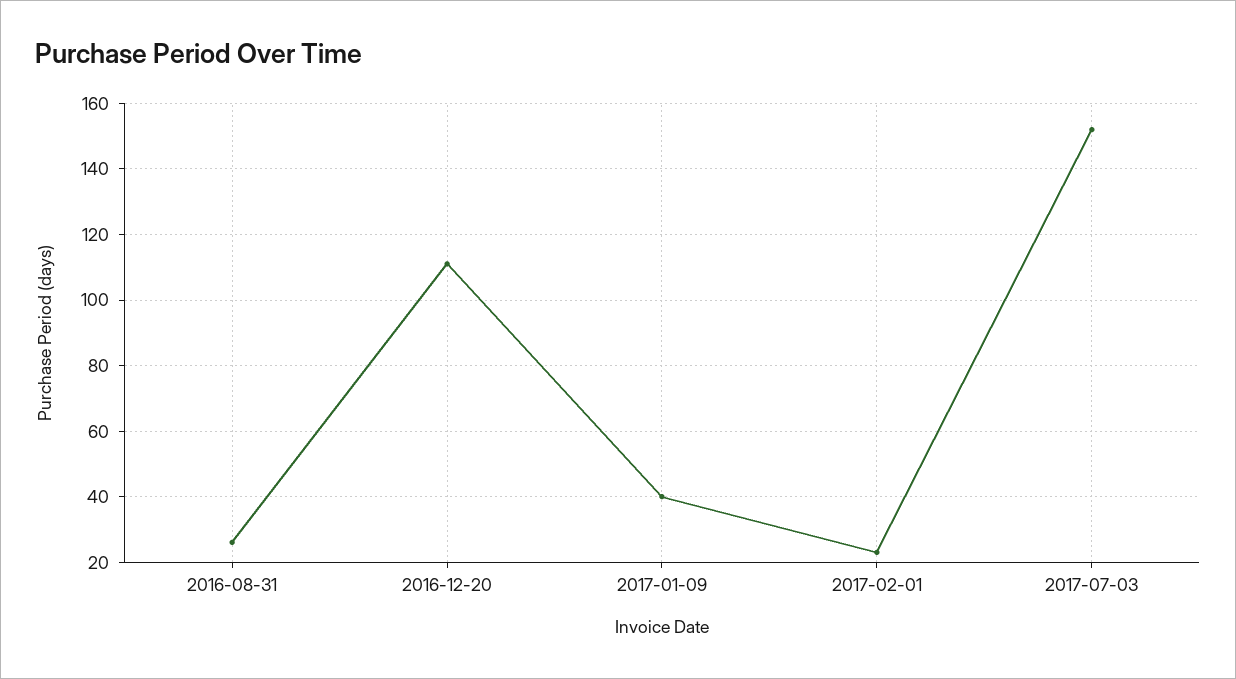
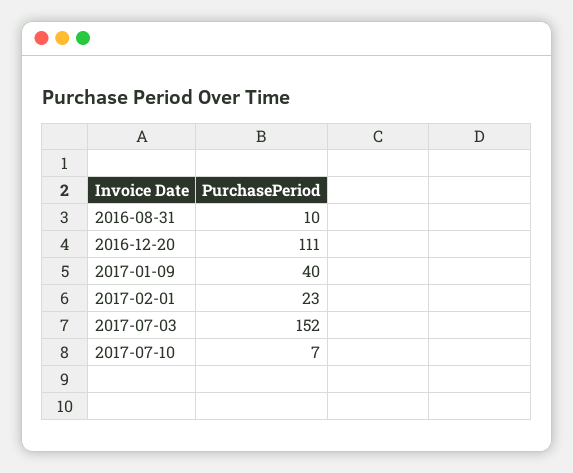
2016-08-31: 25 -> 10
2017-07-10: none -> 7

